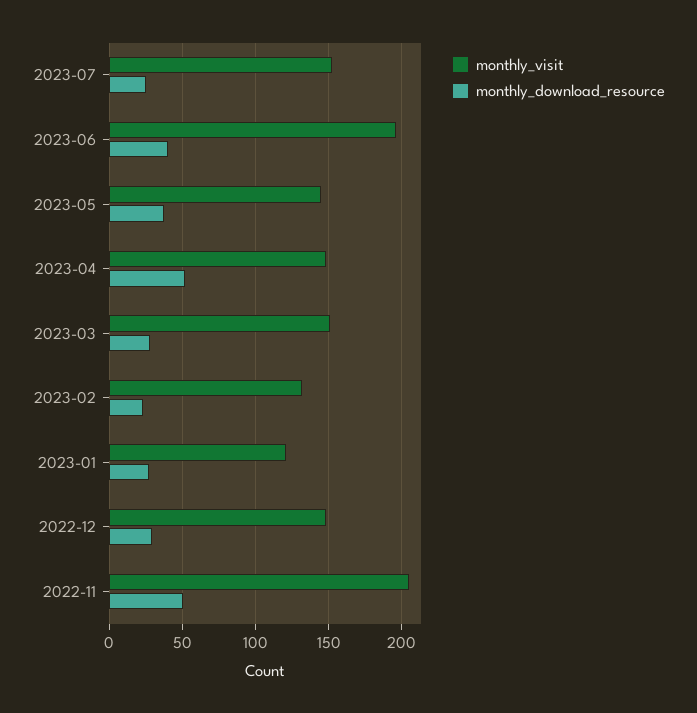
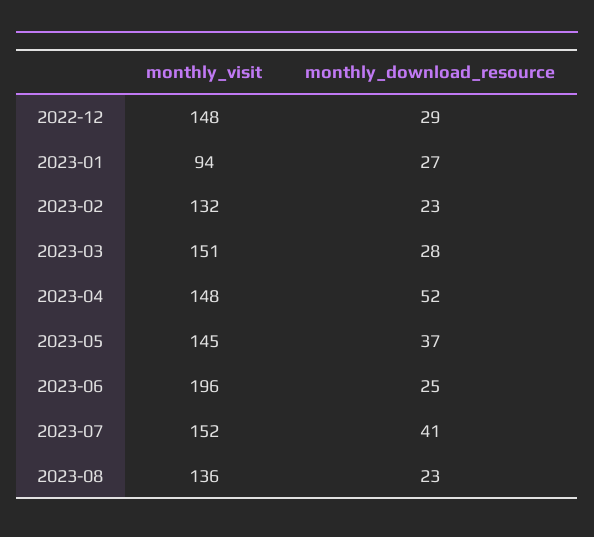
monthly_download_resource, 2023-07: 25 -> 41
monthly_download_resource, 2023-06: 40 -> 25
monthly_visit, 2023-01: 120 -> 94
monthly_visit, 2022-11: 205 -> none
monthly_download_resource, 2022-11: 50 -> none
monthly_visit, 2023-08: none -> 136
monthly_download_resource, 2023-08: none -> 23

